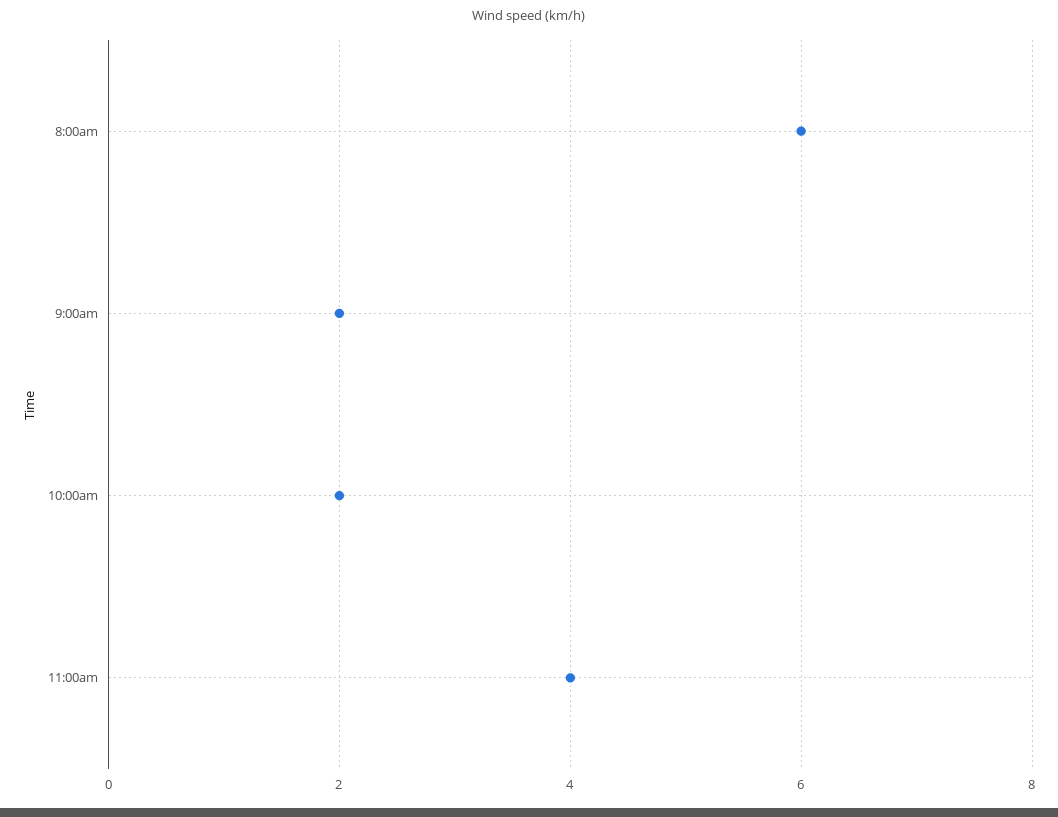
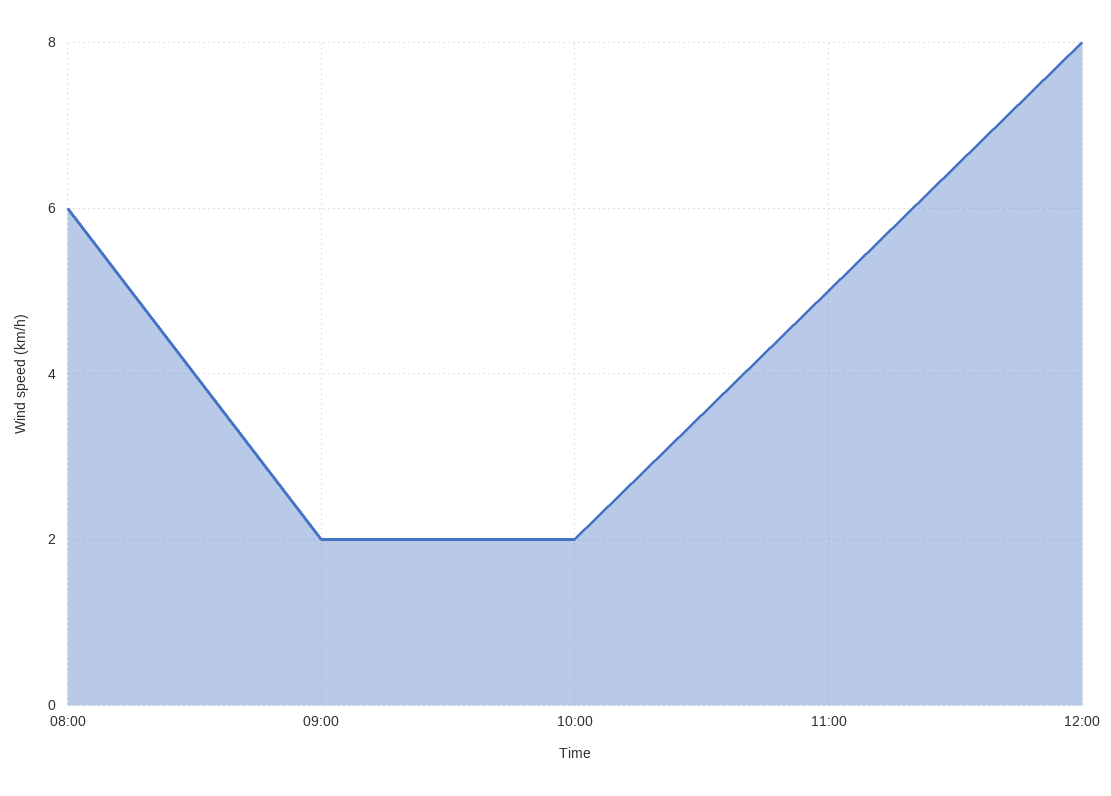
11:00am: 4 -> 5
12:00: none -> 8

